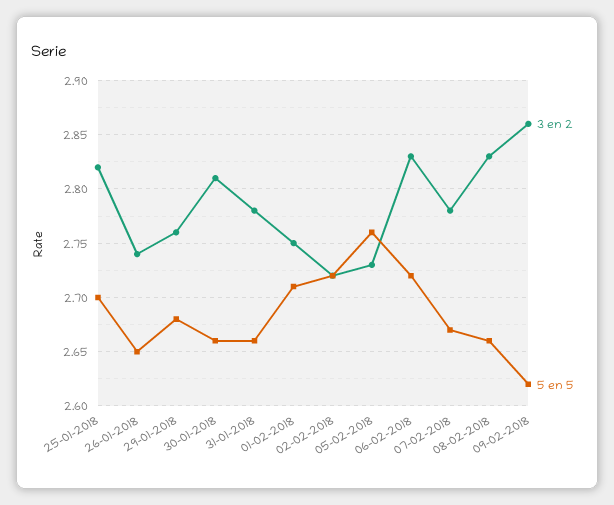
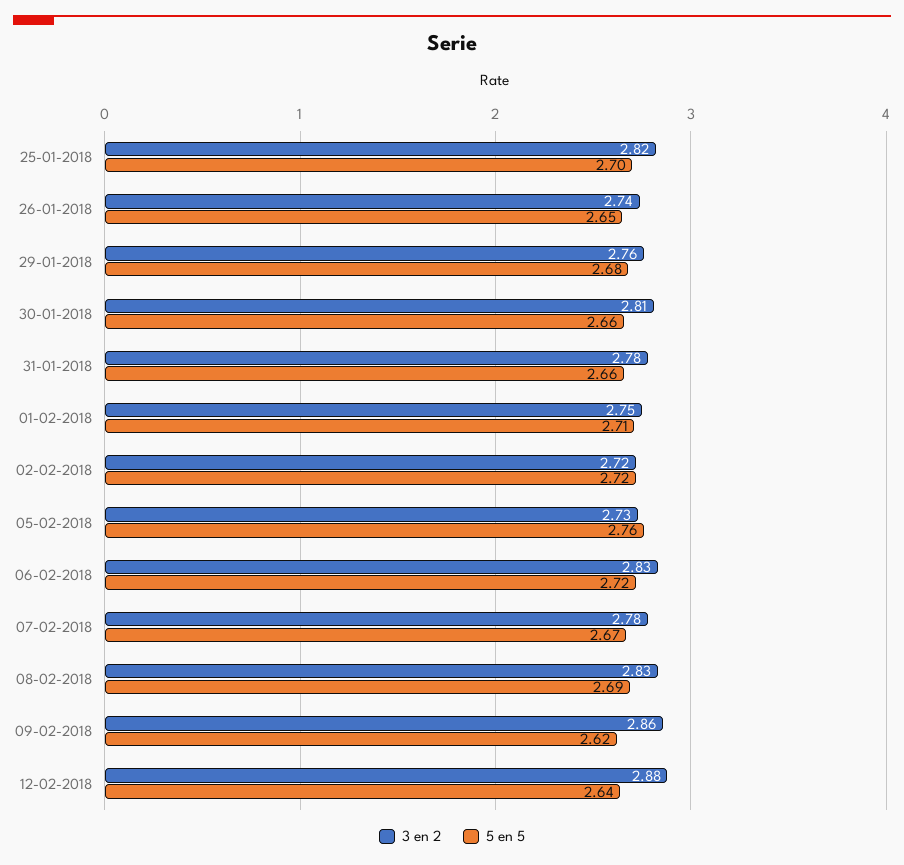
5 en 5, 08-02-2018: 2.66 -> 2.69
3 en 2, 12-02-2018: none -> 2.88
5 en 5, 12-02-2018: none -> 2.64

